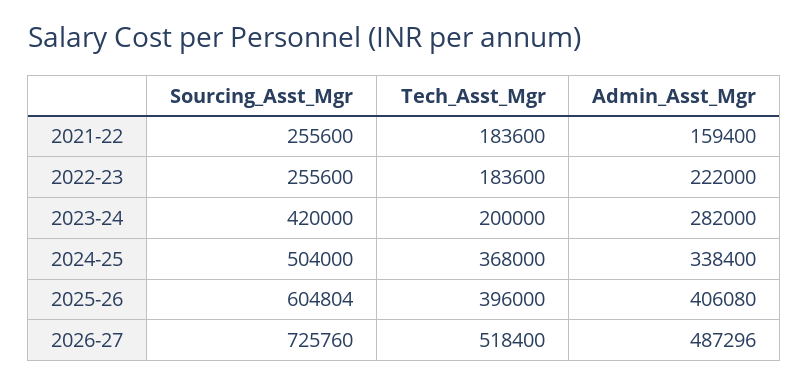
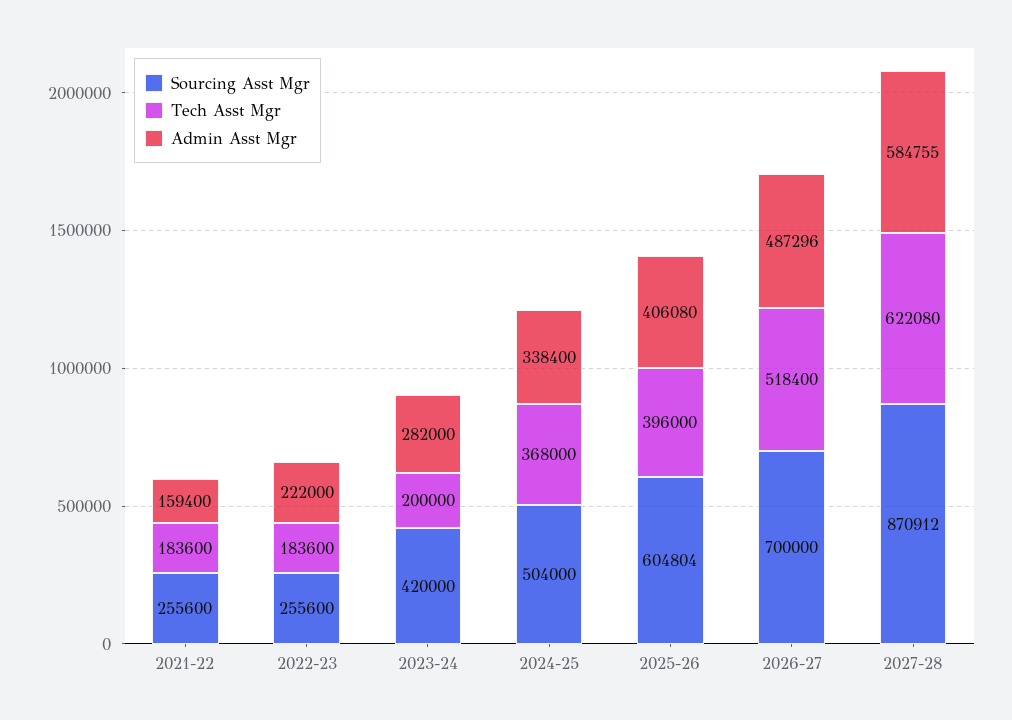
Sourcing_Asst_Mgr, 2026-27: 725760 -> 700000
Sourcing_Asst_Mgr, 2027-28: none -> 870912
Tech_Asst_Mgr, 2027-28: none -> 622080
Admin_Asst_Mgr, 2027-28: none -> 584755

